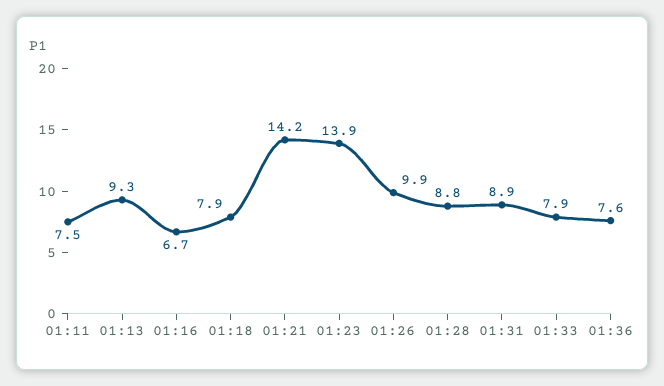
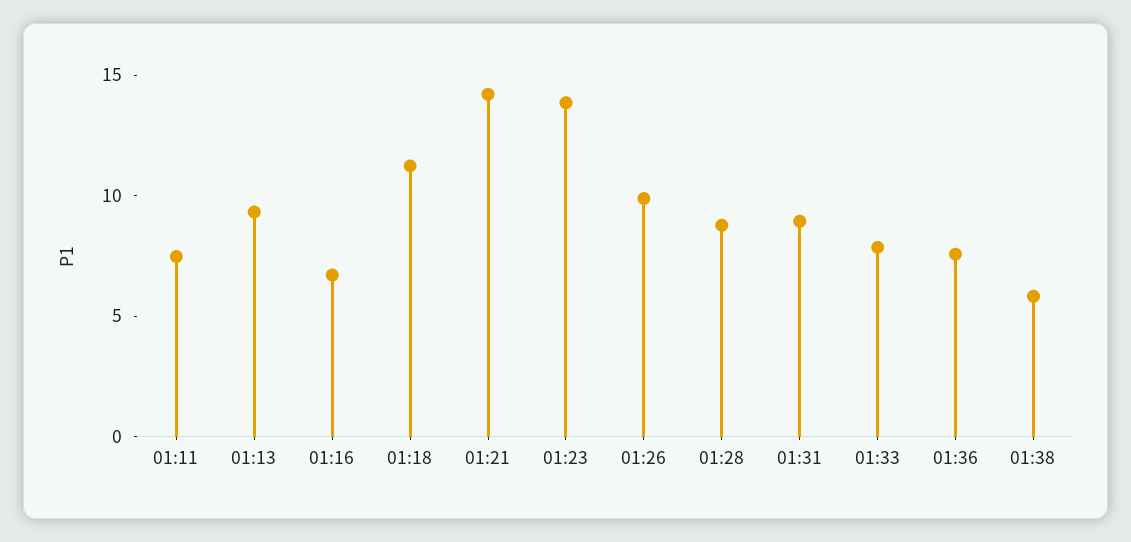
01:18: 7.9 -> 11
01:38: none -> 6

